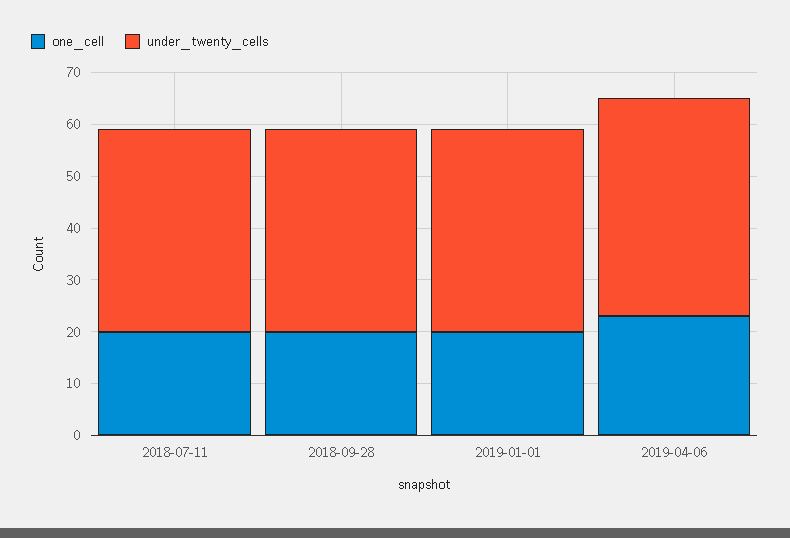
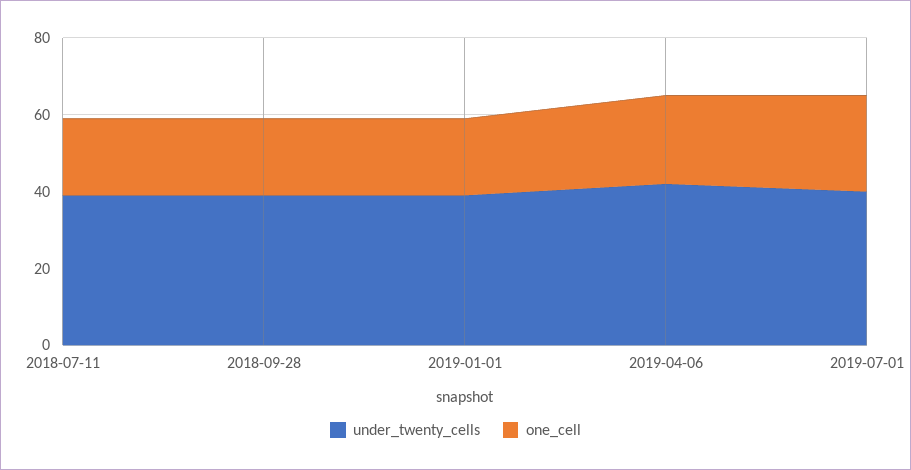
under_twenty_cells, 2019-07-01: none -> 40
one_cell, 2019-07-01: none -> 25

